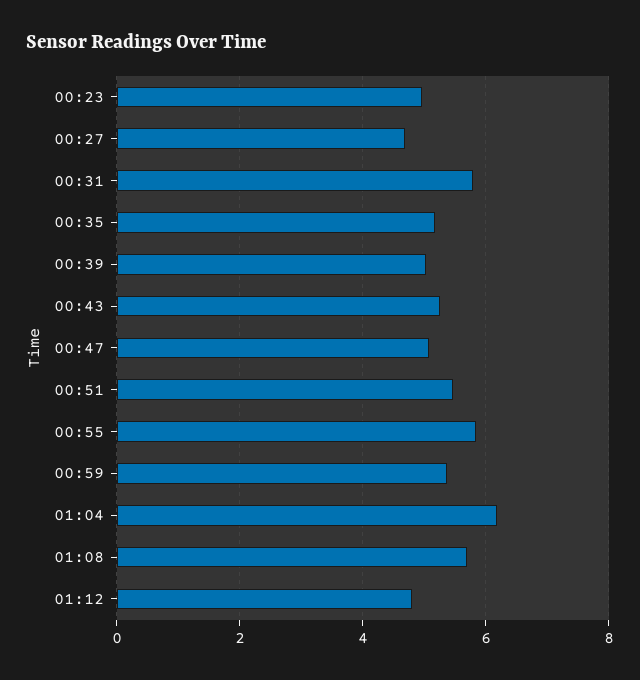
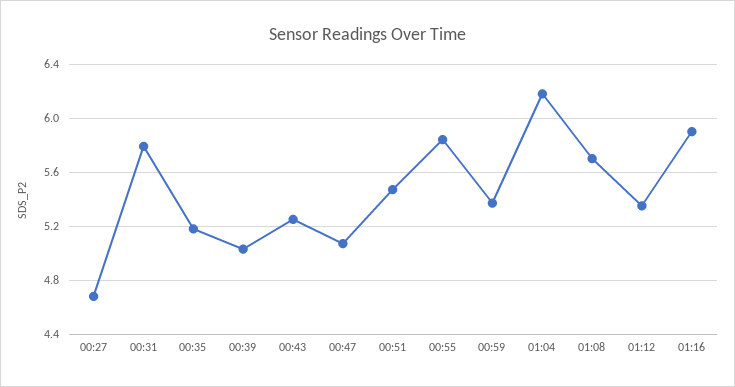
00:23: 5 -> none
01:12: 4.8 -> 5.35
01:16: none -> 5.9

